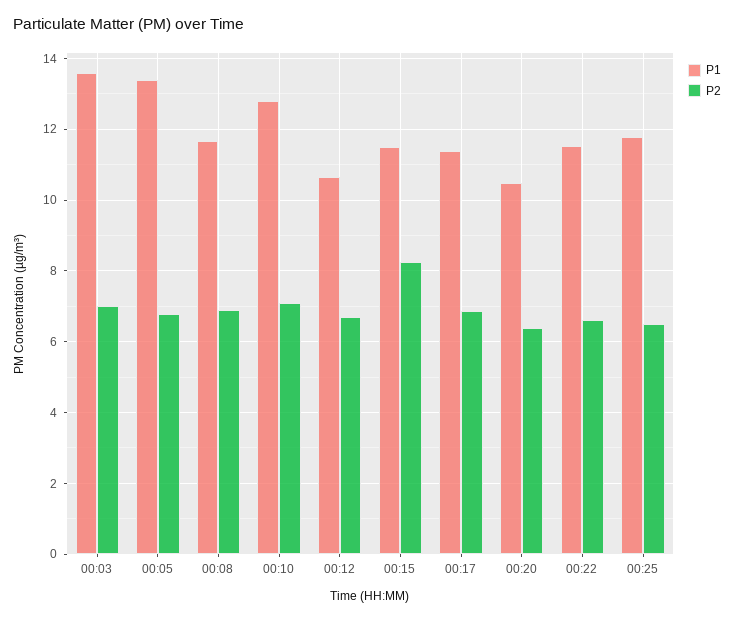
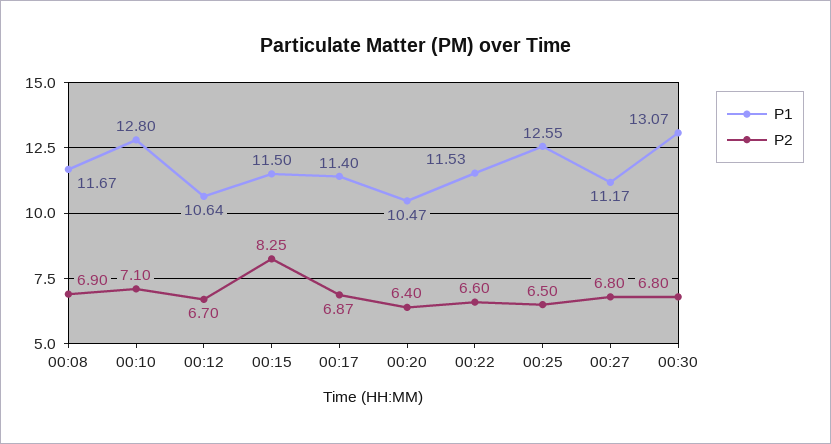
P1, 00:03: 13.6 -> none
P2, 00:03: 7 -> none
P1, 00:05: 13.4 -> none
P2, 00:05: 6.8 -> none
P1, 00:25: 11.8 -> 12.55
P1, 00:27: none -> 11.17
P2, 00:27: none -> 6.8
P1, 00:30: none -> 13.07
P2, 00:30: none -> 6.8

